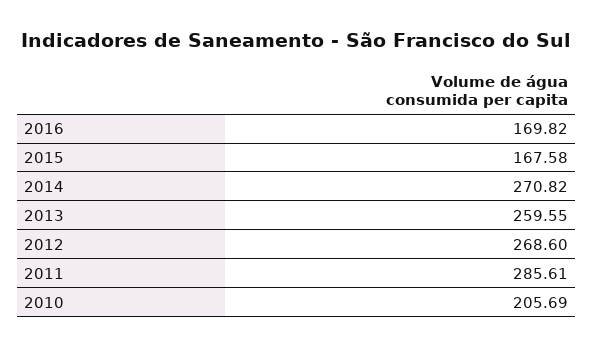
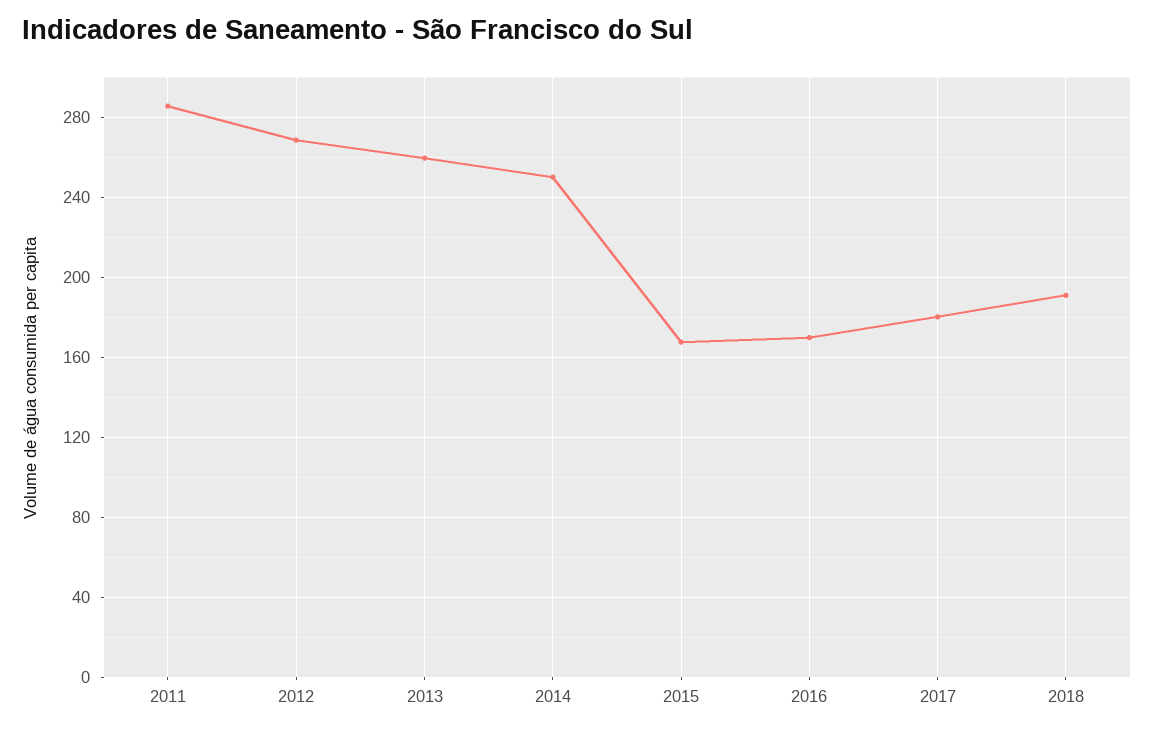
2014: 270.82 -> 250
2010: 205.69 -> none
2017: none -> 180
2018: none -> 190

